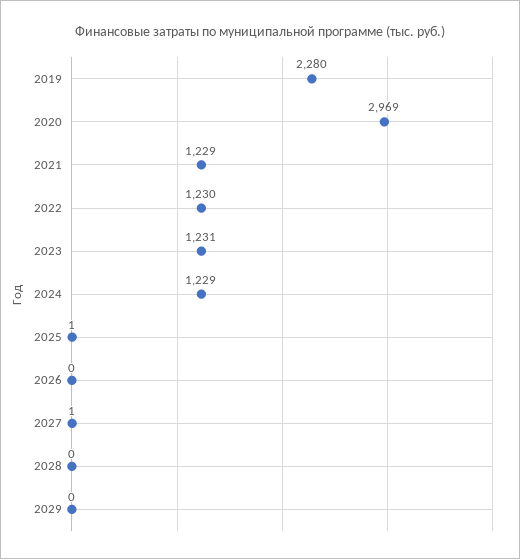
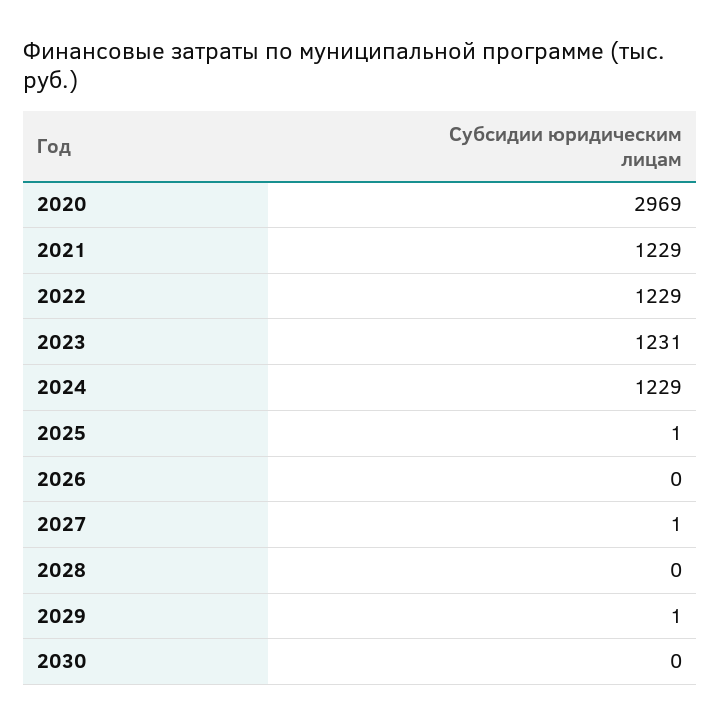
2019: 2280 -> none
2022: 1230 -> 1229
2029: 0 -> 1
2030: none -> 0

